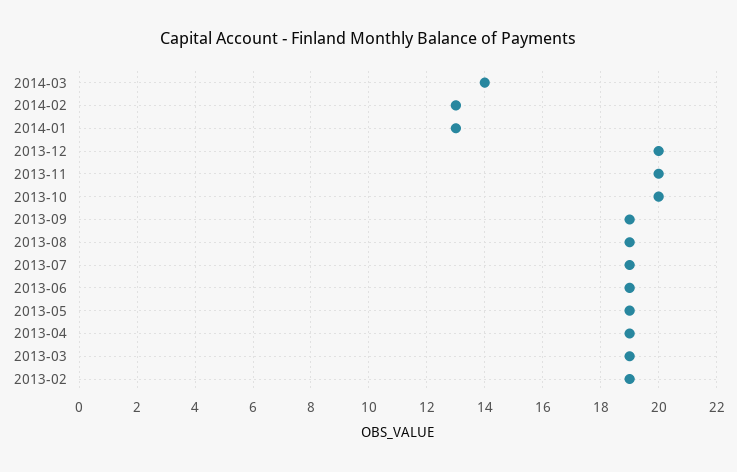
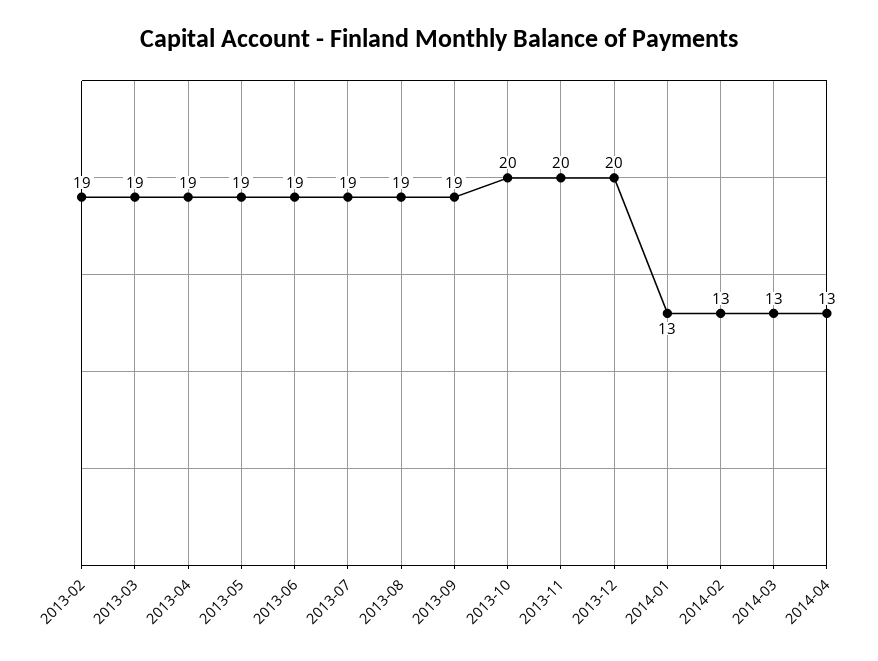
2014-03: 14 -> 13
2014-04: none -> 13

